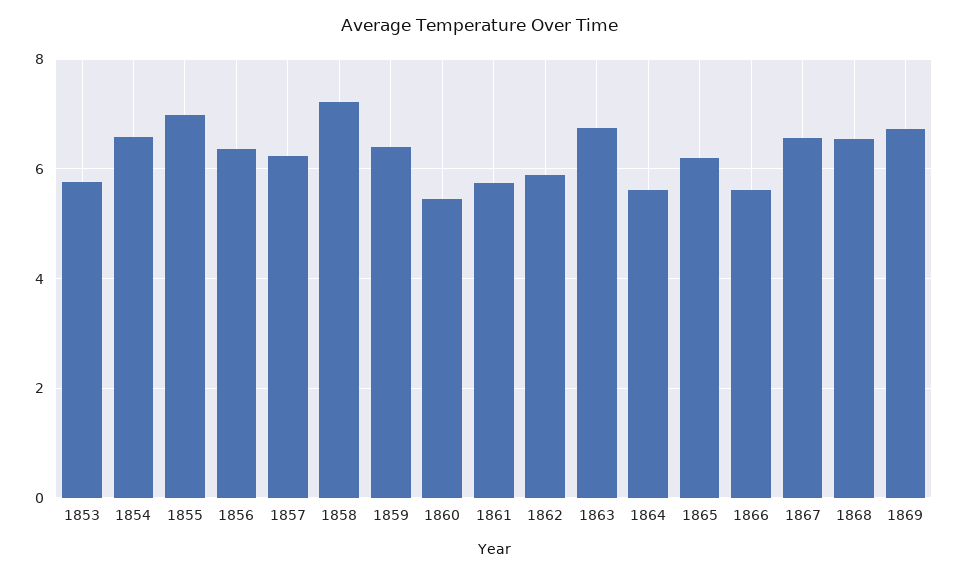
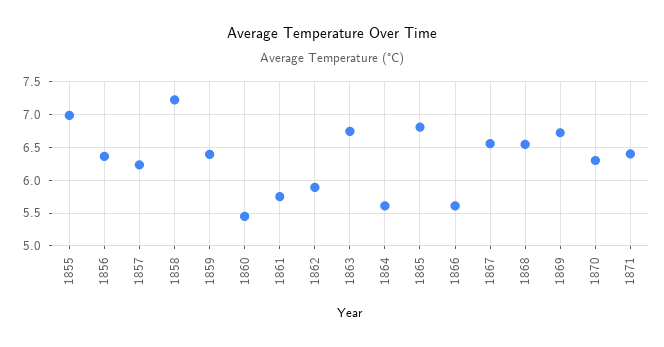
1853: 5.8 -> none
1854: 6.6 -> none
1865: 6.2 -> 6.8
1870: none -> 6.3
1871: none -> 6.4

